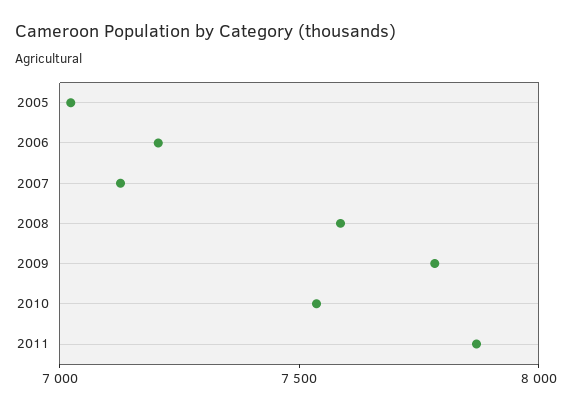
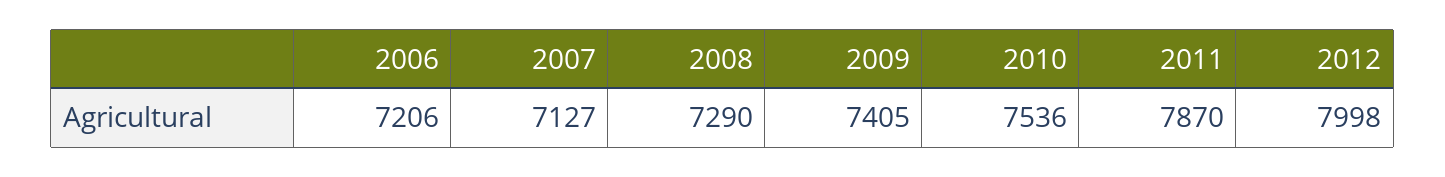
2005: 7000 -> none
2008: 7600 -> 7290
2009: 7800 -> 7405
2012: none -> 7998

